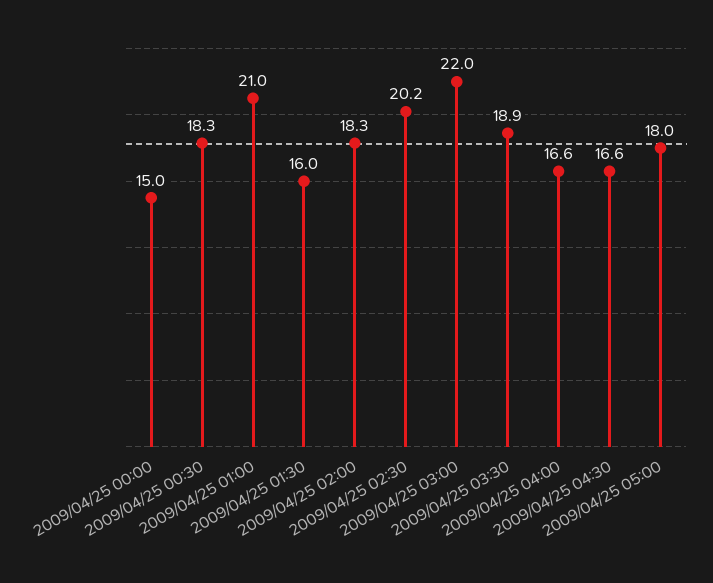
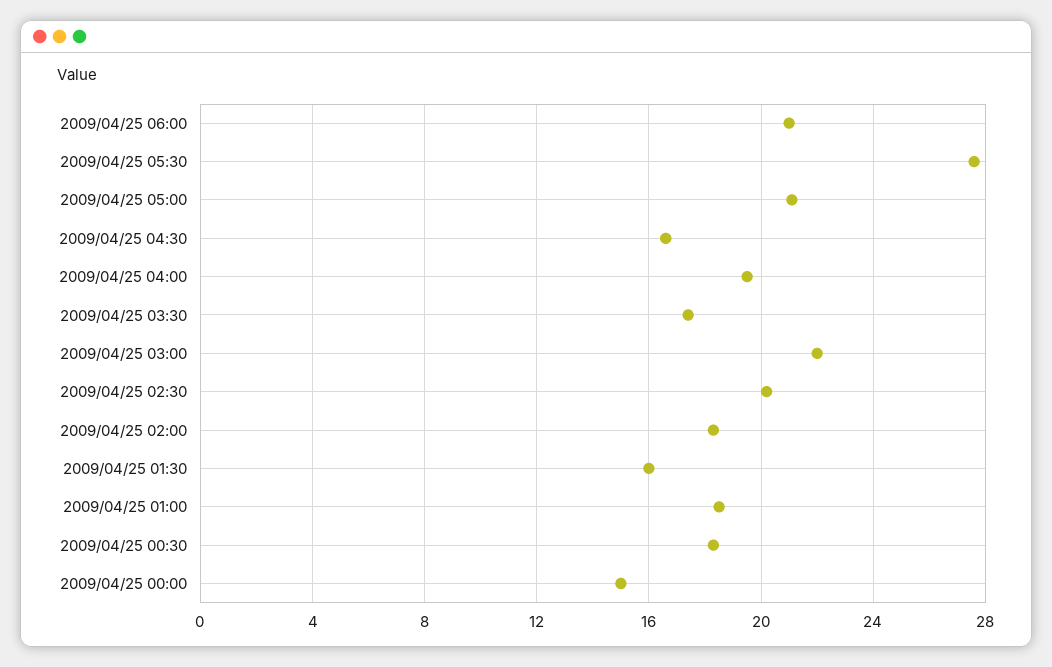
2009/04/25 01:00: 21 -> 18.5
2009/04/25 03:30: 18.9 -> 17.5
2009/04/25 04:00: 16.6 -> 19.5
2009/04/25 05:00: 18 -> 21
2009/04/25 06:00: none -> 21
2009/04/25 05:30: none -> 27.5

